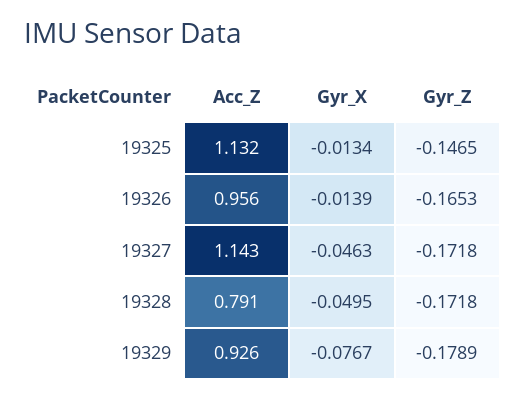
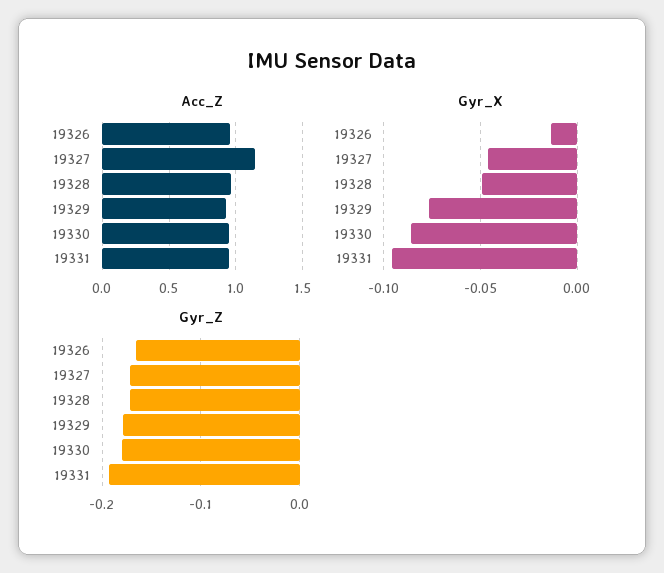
Acc_Z, 19325: 1.132 -> none
Gyr_X, 19325: -0.0134 -> none
Gyr_Z, 19325: -0.1465 -> none
Acc_Z, 19328: 0.791 -> 0.95
Acc_Z, 19330: none -> 0.95
Acc_Z, 19331: none -> 0.95
Gyr_X, 19330: none -> -0.085
Gyr_X, 19331: none -> -0.095
Gyr_Z, 19330: none -> -0.18
Gyr_Z, 19331: none -> -0.19

